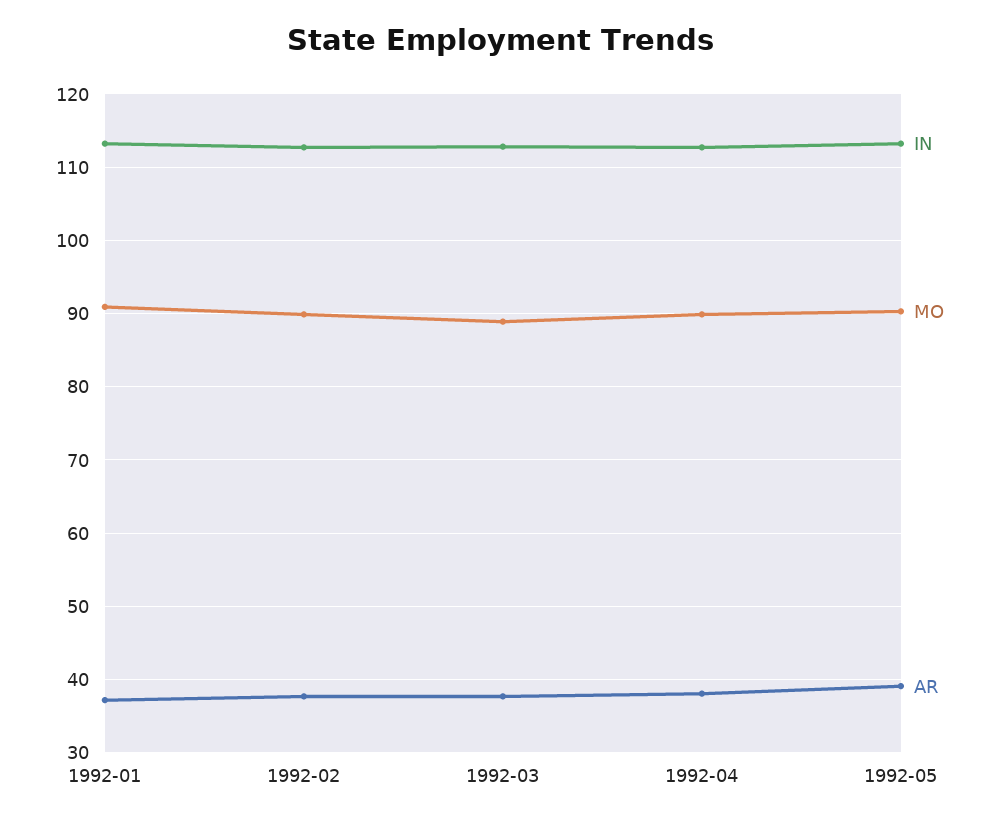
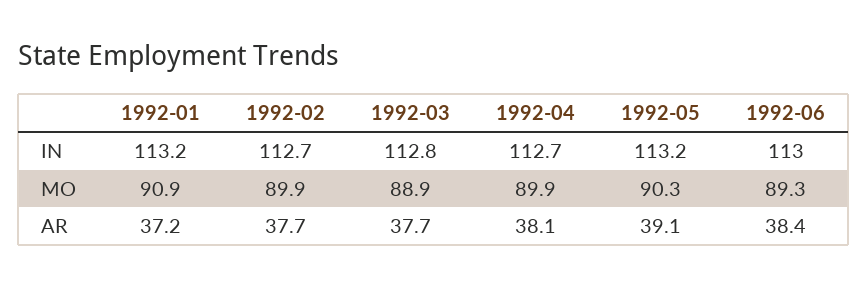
IN, 1992-06: none -> 113
MO, 1992-06: none -> 89.3
AR, 1992-06: none -> 38.4

